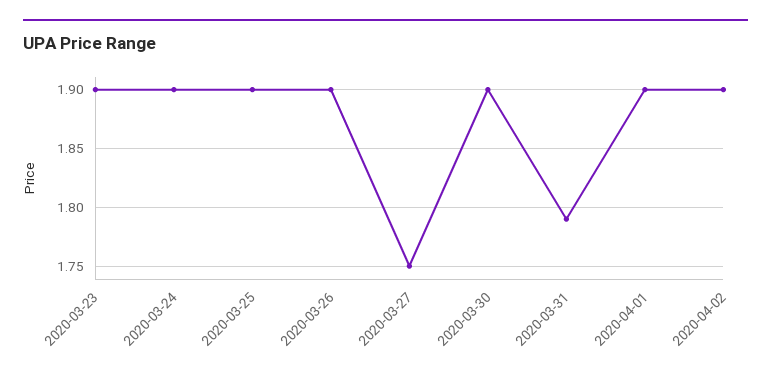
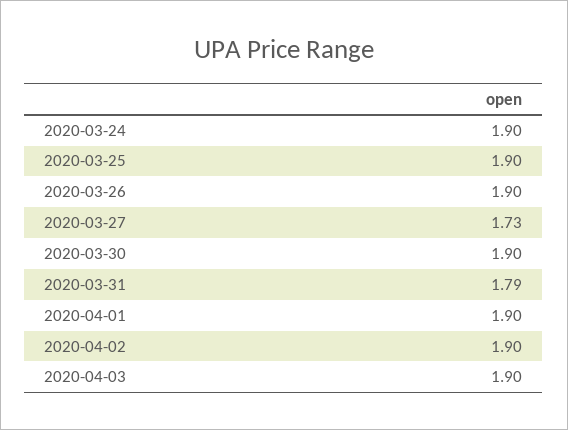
2020-03-23: 1.9 -> none
2020-03-27: 1.75 -> 1.73
2020-04-03: none -> 1.9

